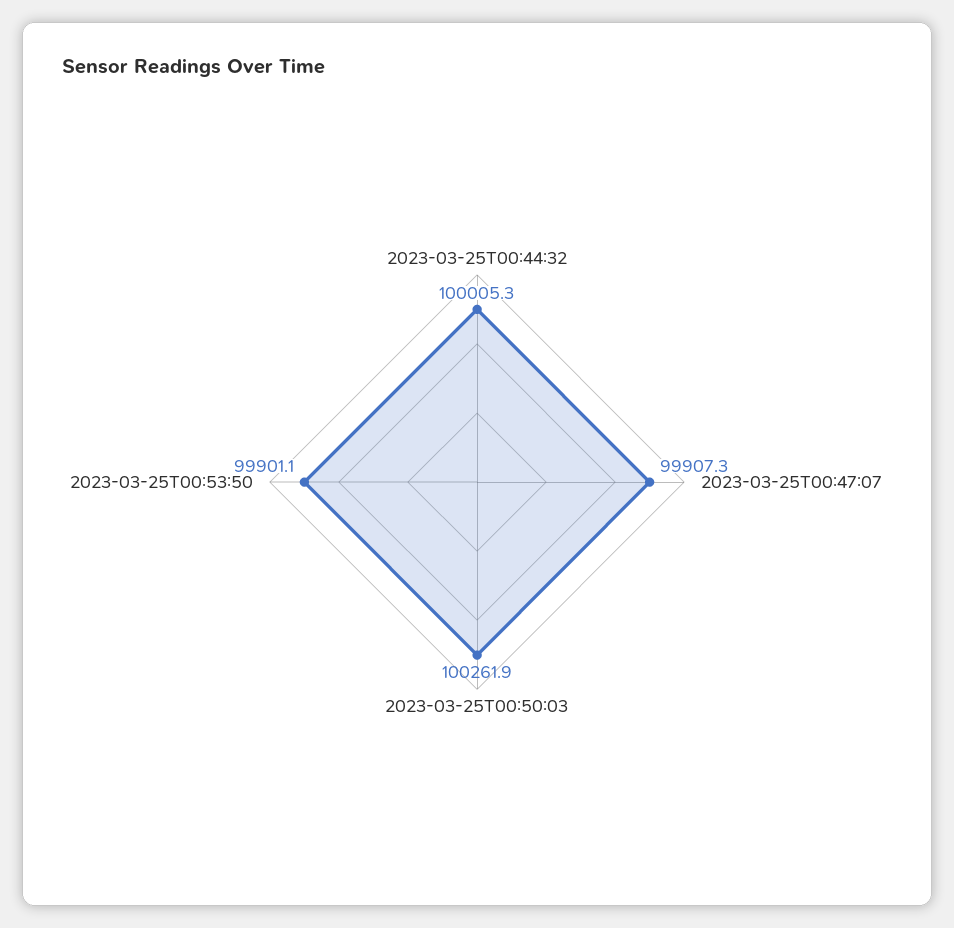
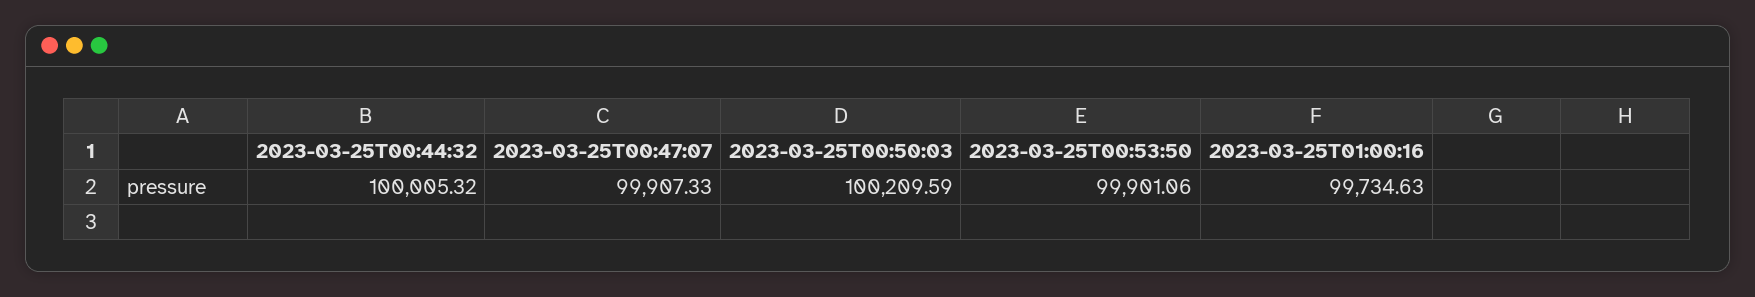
2023-03-25T00:50:03: 100261.9 -> 100209.59
2023-03-25T01:00:16: none -> 99734.63

